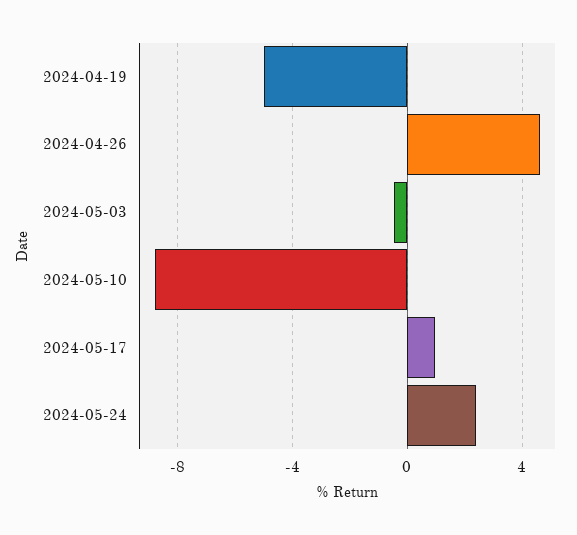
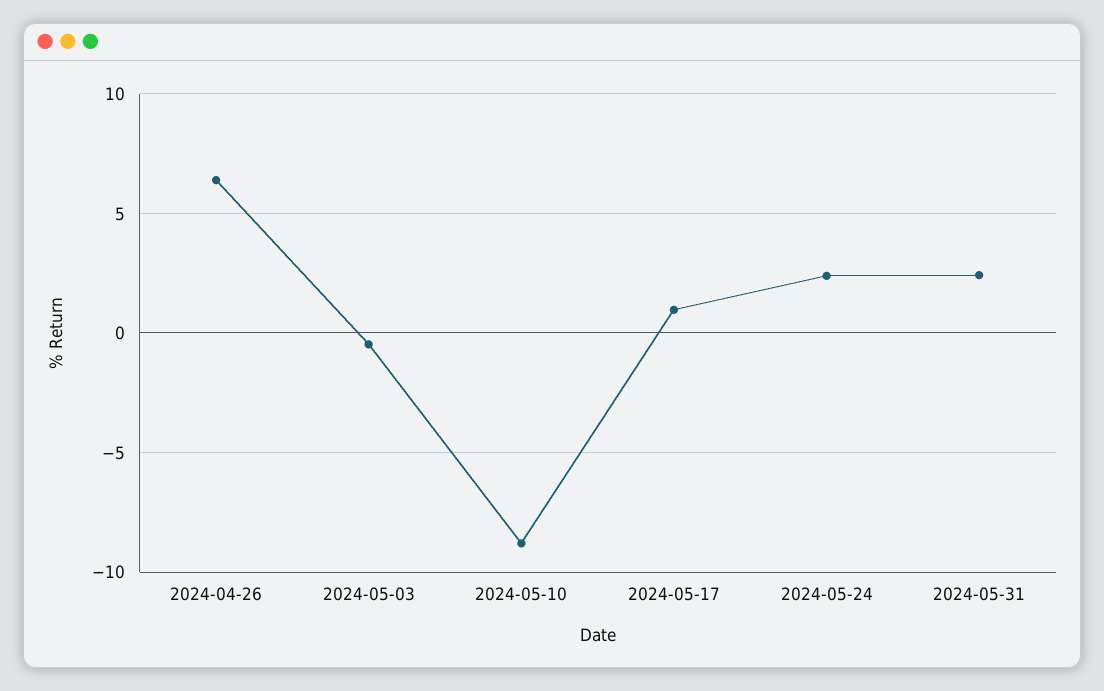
2024-04-19: -5 -> none
2024-04-26: 4.5 -> 6.5
2024-05-31: none -> 2.5

